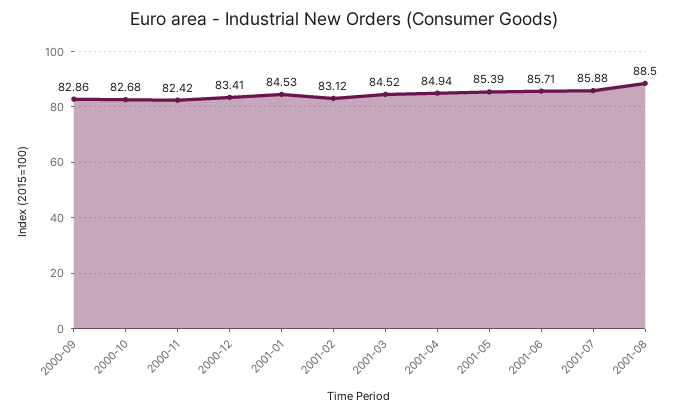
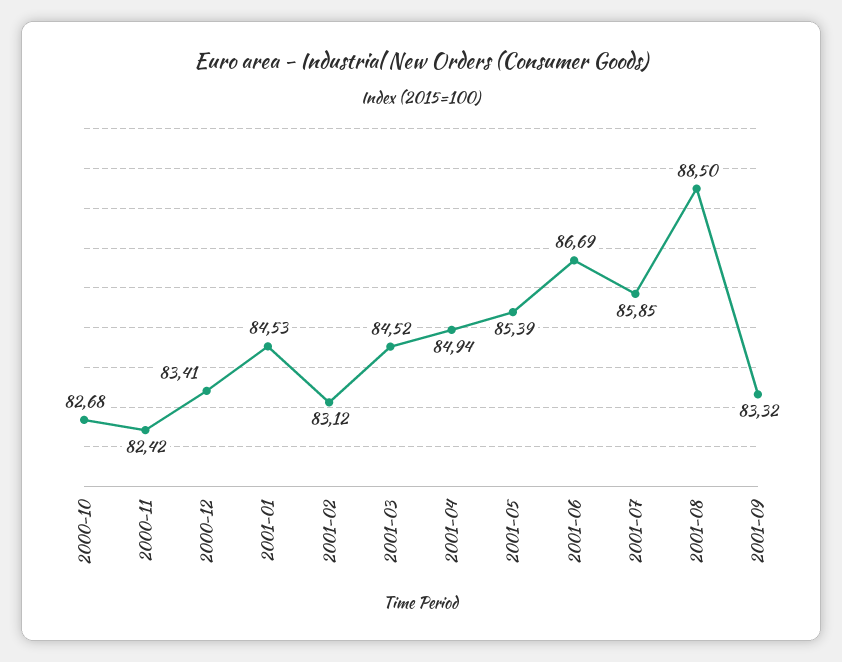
2000-09: 82.86 -> none
2001-06: 85.71 -> 86.69
2001-07: 85.88 -> 85.85
2001-09: none -> 83.32

